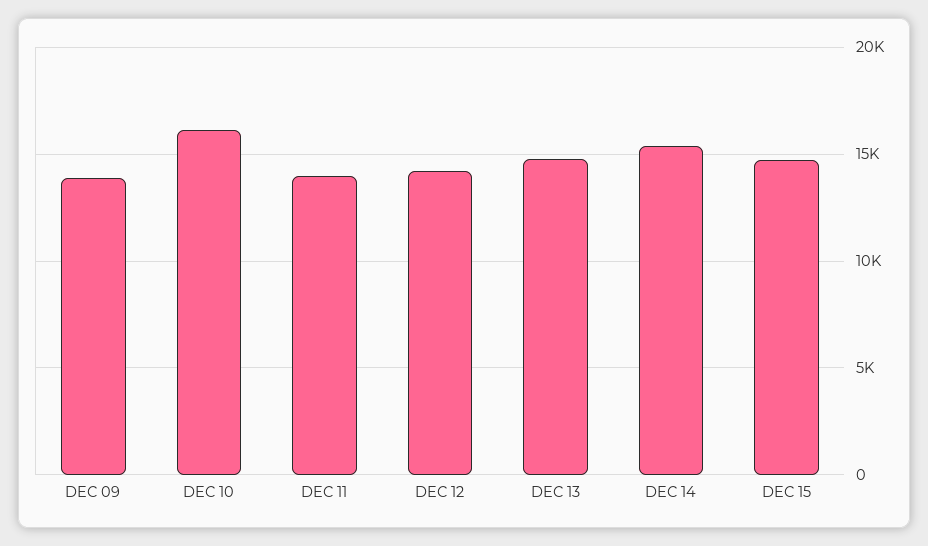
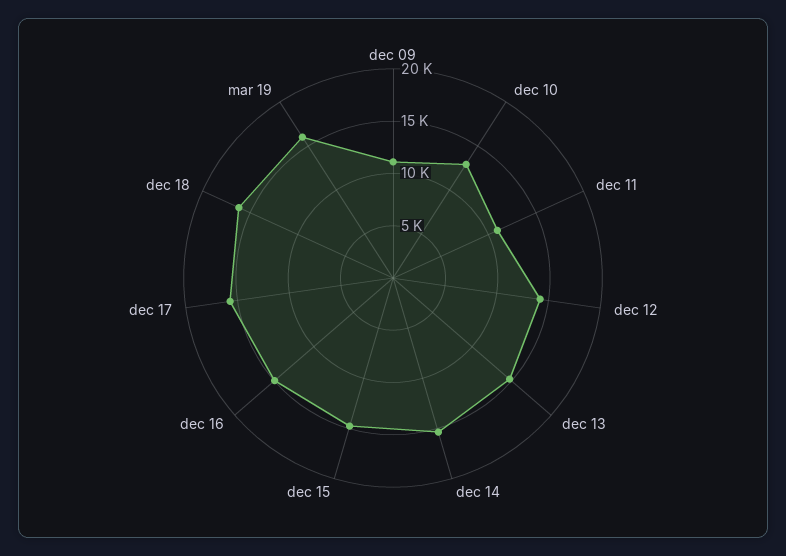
DEC 09: 14000 -> 11000
DEC 10: 16000 -> 13000
DEC 11: 14000 -> 11000
dec 16: none -> 15000
dec 17: none -> 16000
dec 18: none -> 16000
mar 19: none -> 16000

